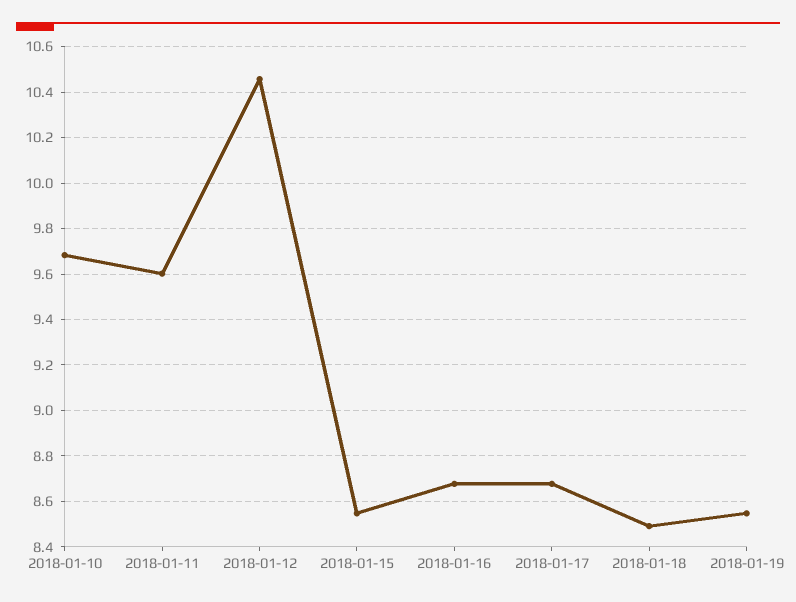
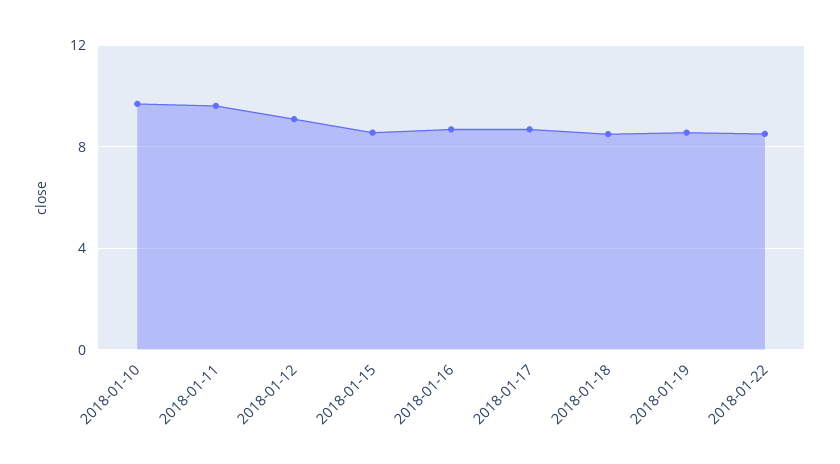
2018-01-12: 10.45 -> 9
2018-01-22: none -> 8.5

